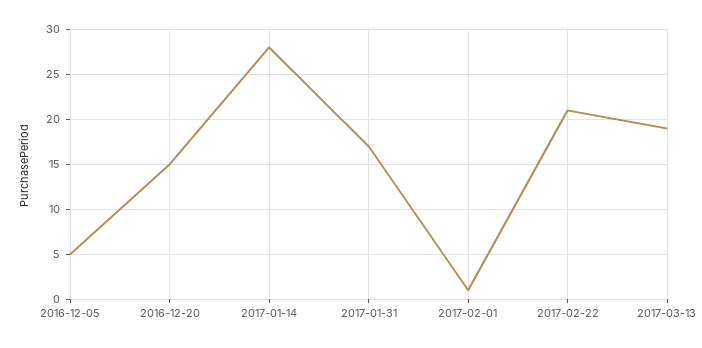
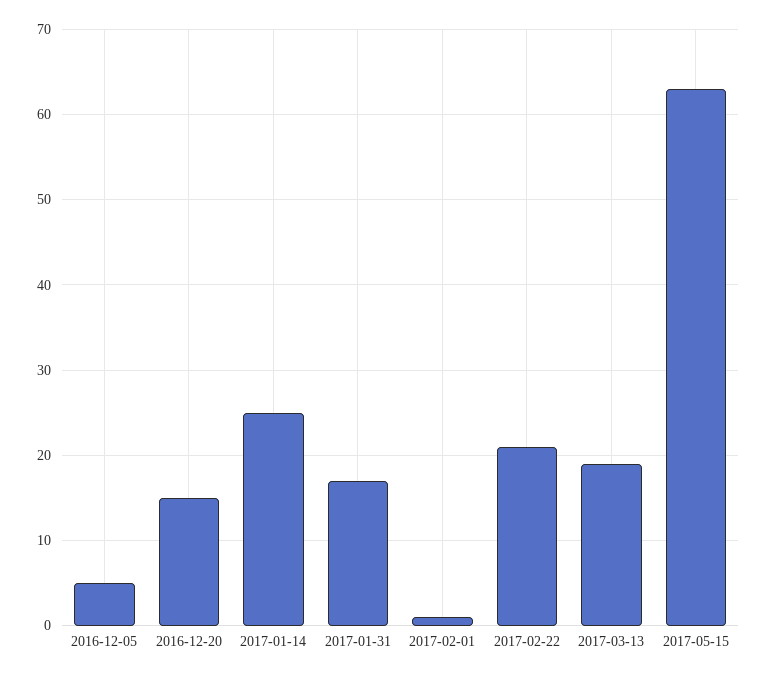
2017-01-14: 28 -> 25
2017-05-15: none -> 63

